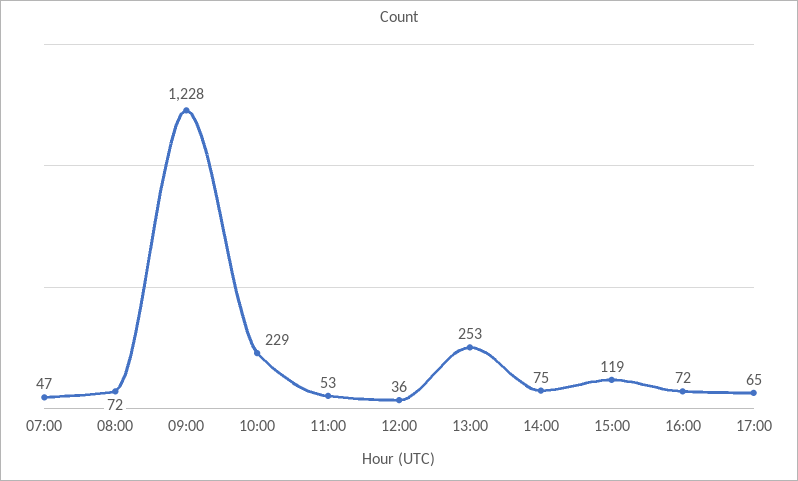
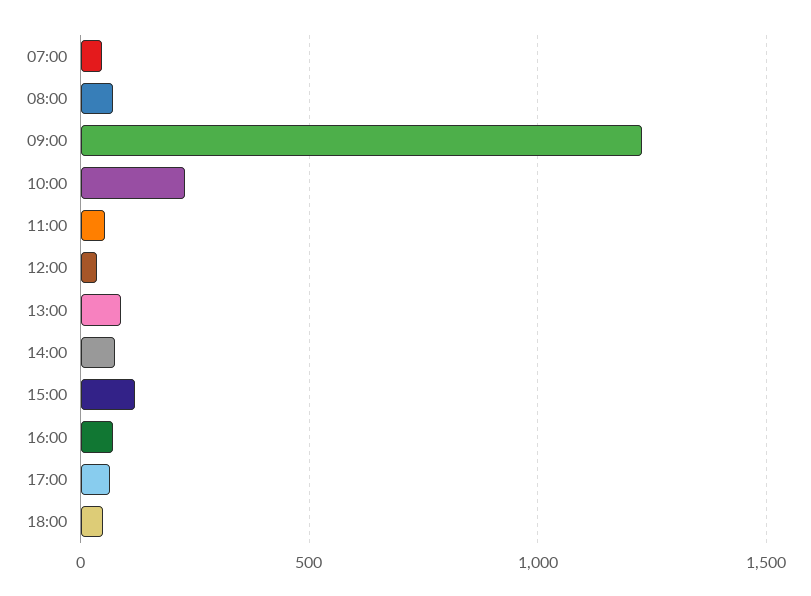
13:00: 253 -> 100
18:00: none -> 50

